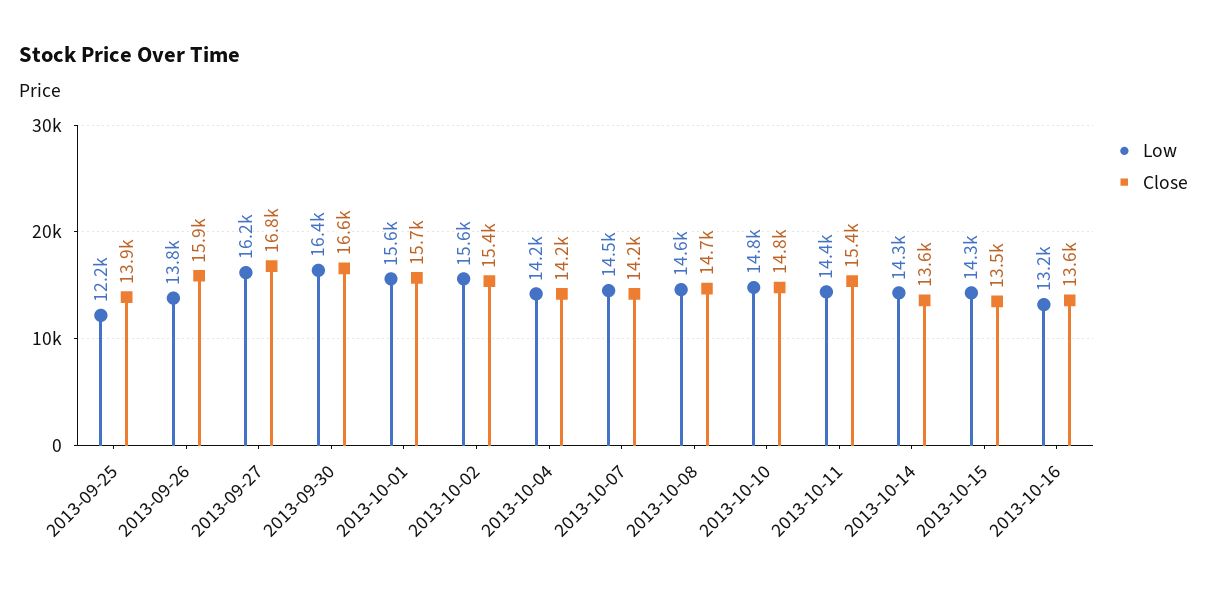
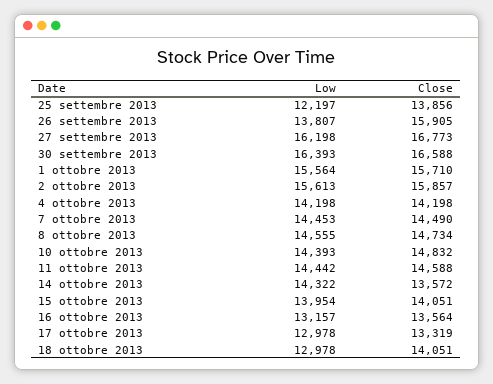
Close, 2013-10-02: 15400 -> 15857
Close, 2013-10-07: 14200 -> 14490
Low, 2013-10-10: 14800 -> 14393
Close, 2013-10-11: 15400 -> 14588
Low, 2013-10-15: 14300 -> 13954
Close, 2013-10-15: 13500 -> 14051
Low, 17 ottobre 2013: none -> 12978
Close, 17 ottobre 2013: none -> 13319
Low, 18 ottobre 2013: none -> 12978
Close, 18 ottobre 2013: none -> 14051

